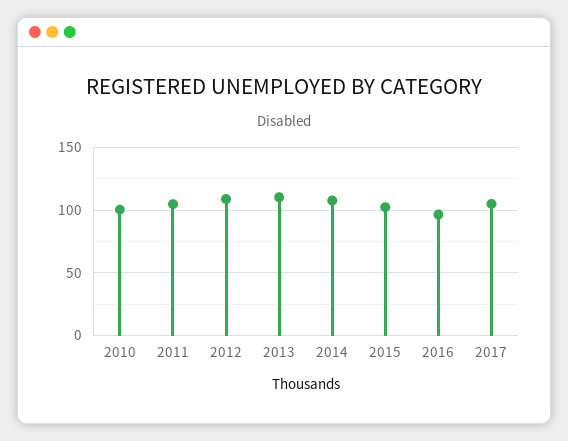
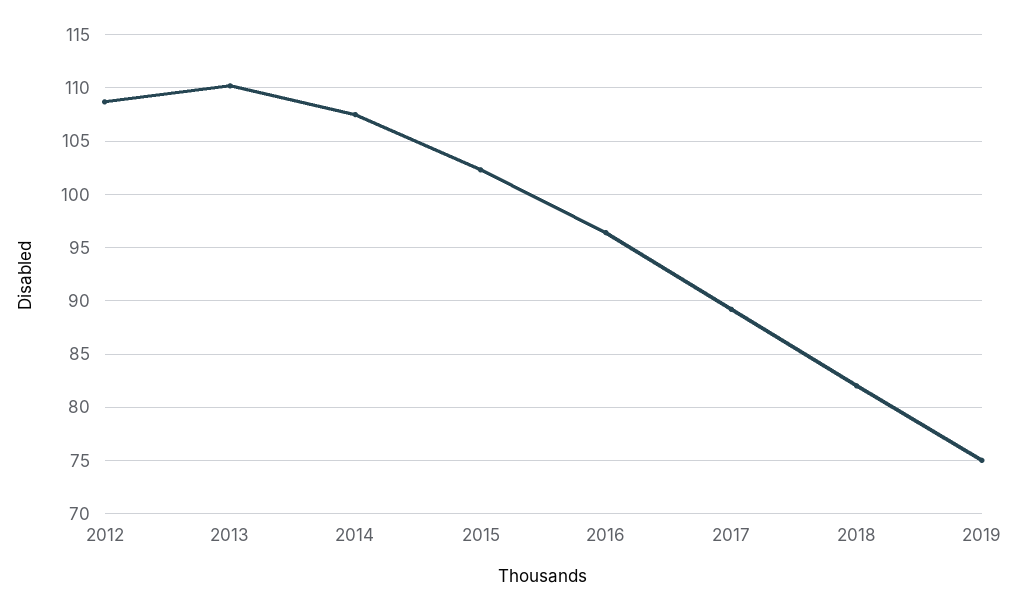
2010: 100 -> none
2011: 105 -> none
2017: 105 -> 89
2018: none -> 82
2019: none -> 75

